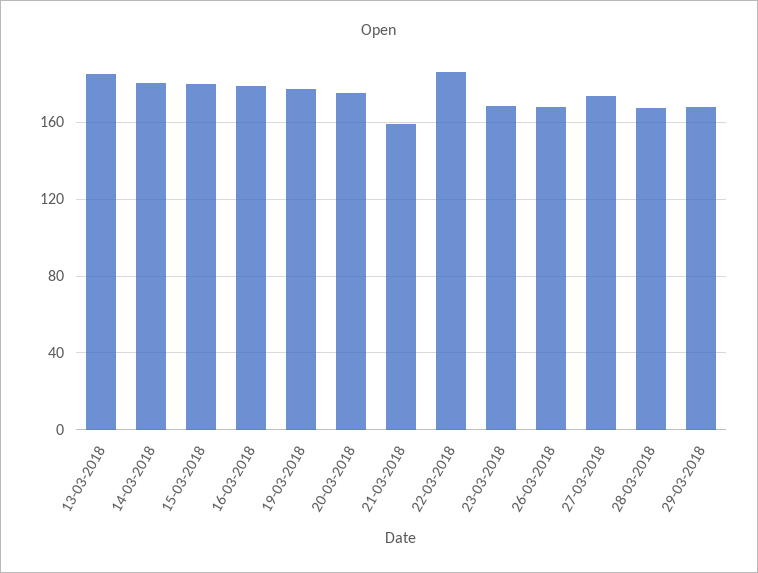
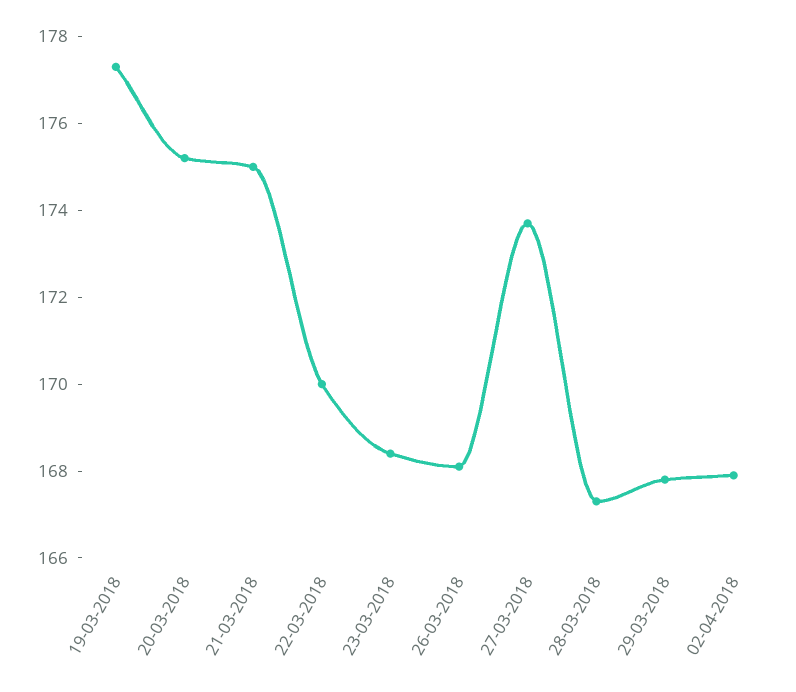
13-03-2018: 185 -> none
14-03-2018: 180 -> none
15-03-2018: 180 -> none
16-03-2018: 180 -> none
21-03-2018: 160 -> 175
22-03-2018: 185 -> 170
02-04-2018: none -> 168

